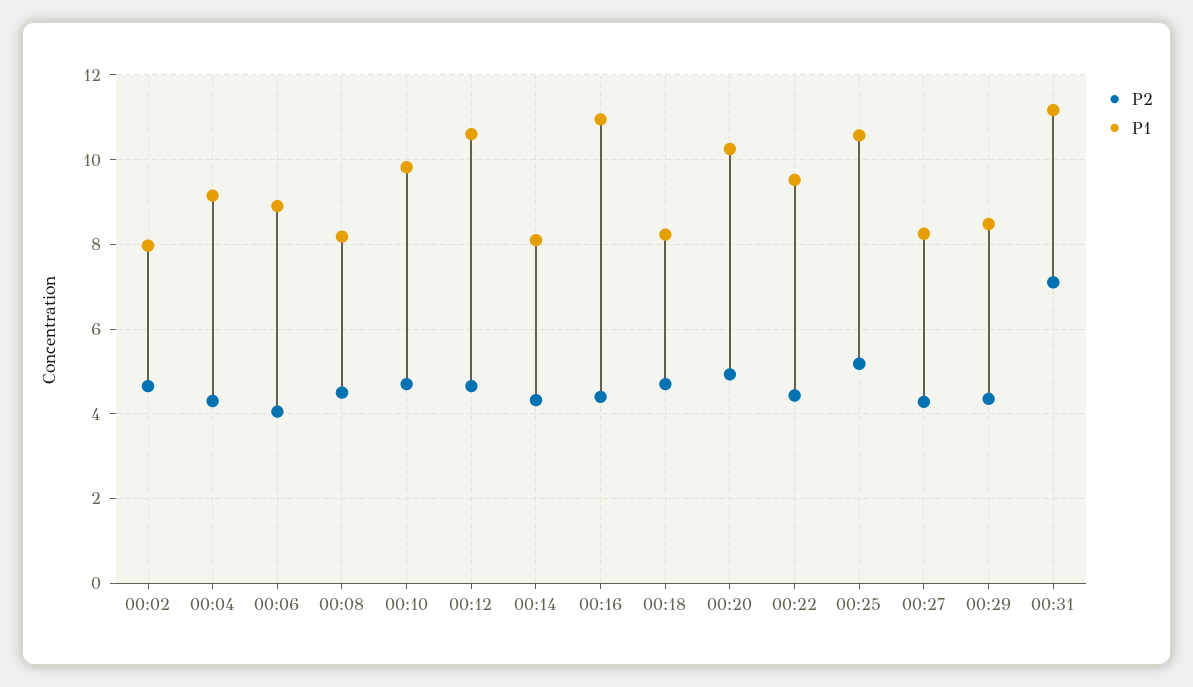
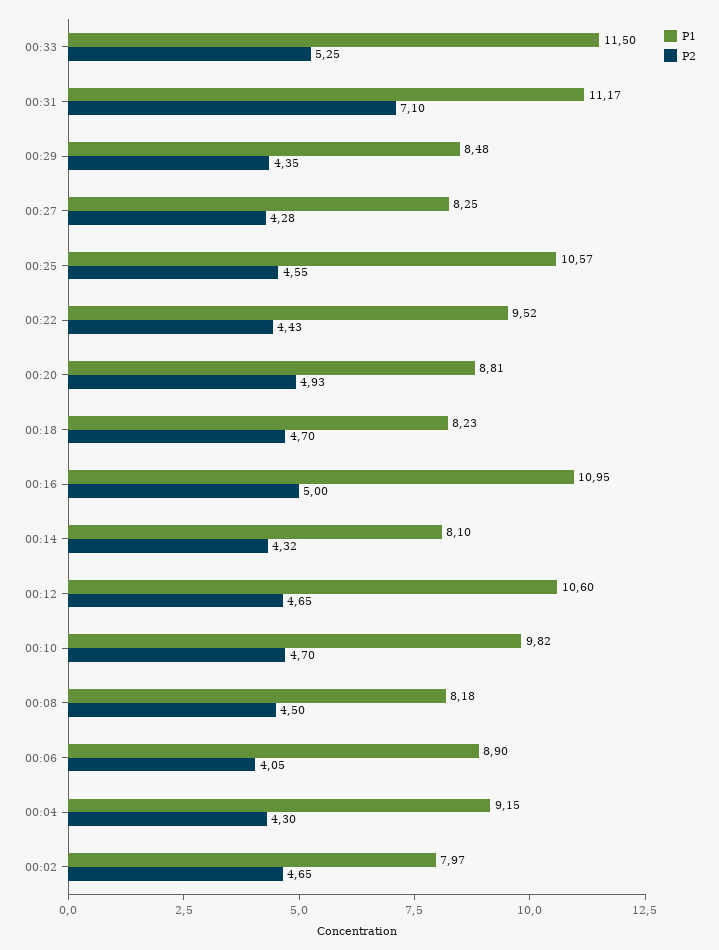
P2, 00:16: 4.4 -> 5
P1, 00:20: 10.2 -> 8.81
P2, 00:25: 5.2 -> 4.55
P1, 00:33: none -> 11.5
P2, 00:33: none -> 5.25

